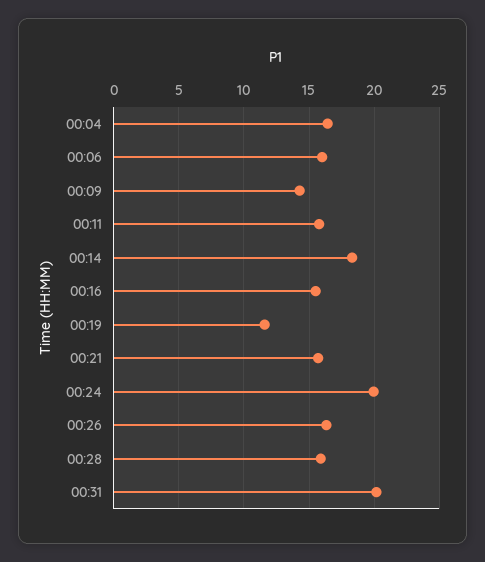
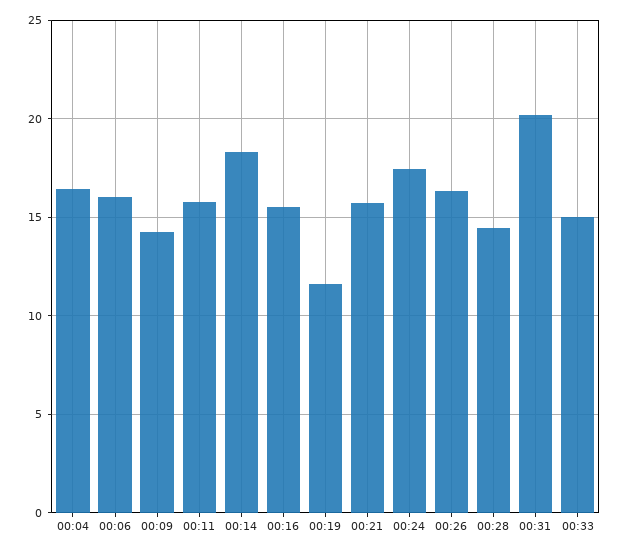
00:24: 20 -> 17.5
00:28: 16 -> 14.5
00:33: none -> 15

